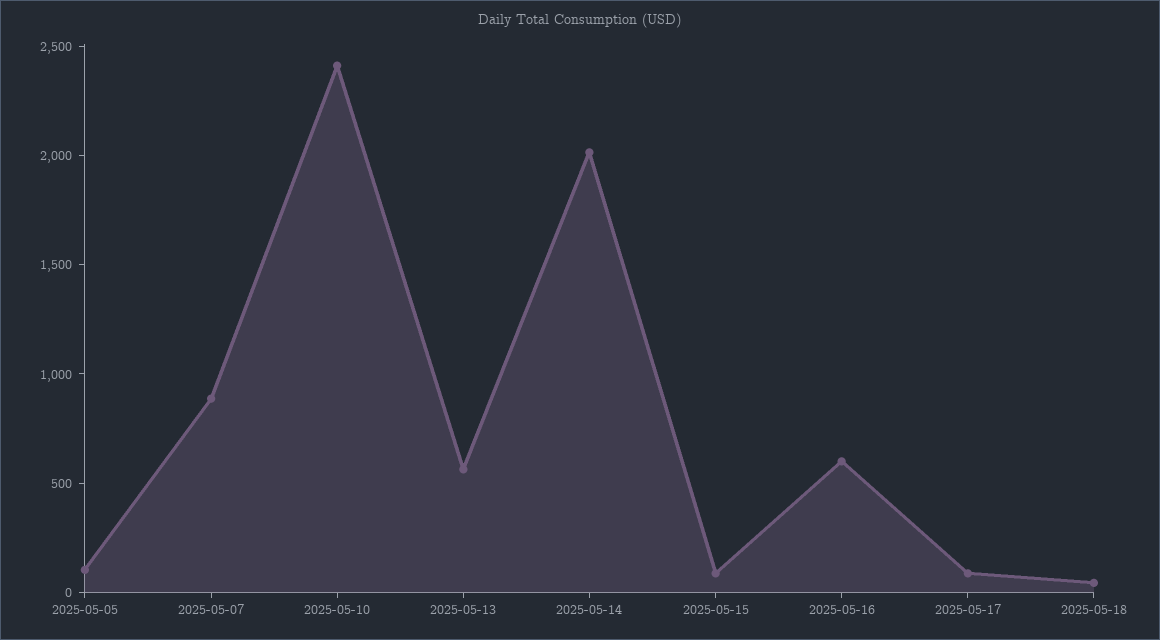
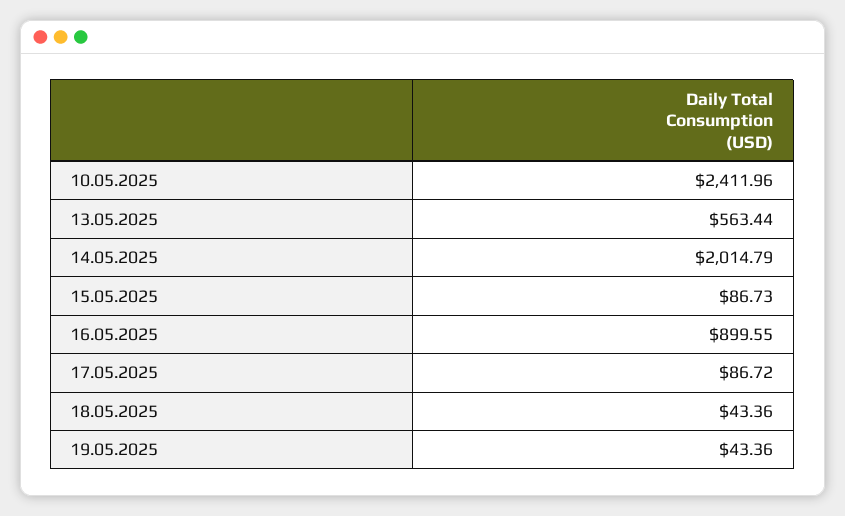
2025-05-05: 100 -> none
2025-05-07: 900 -> none
2025-05-16: 600 -> 899.55
19.05.2025: none -> 43.36

